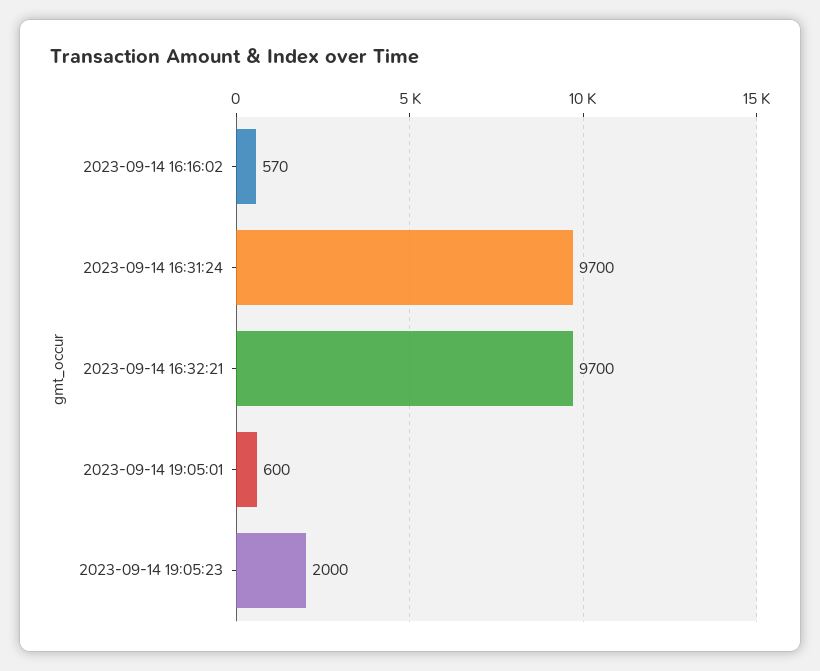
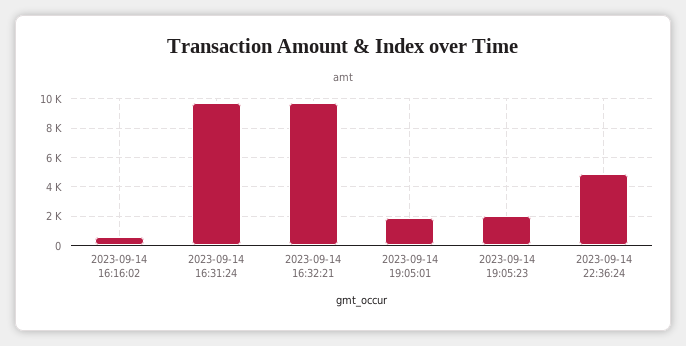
2023-09-14 19:05:01: 600 -> 2000
2023-09-14 22:36:24: none -> 5000

